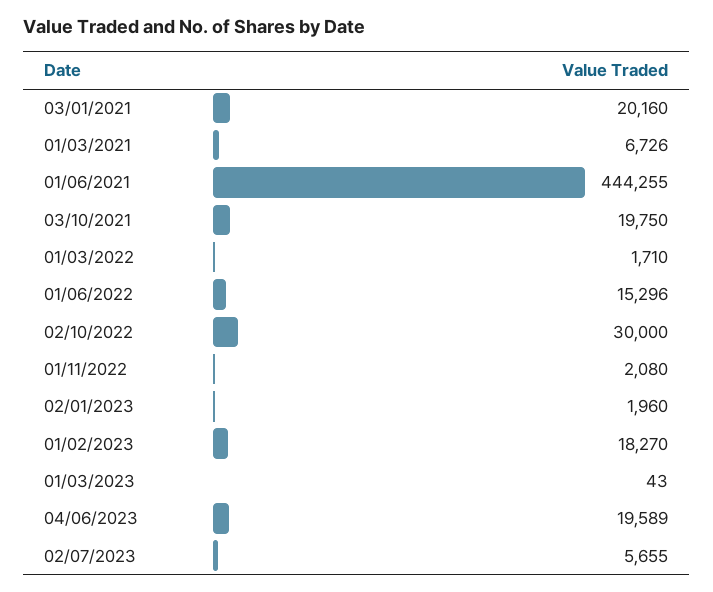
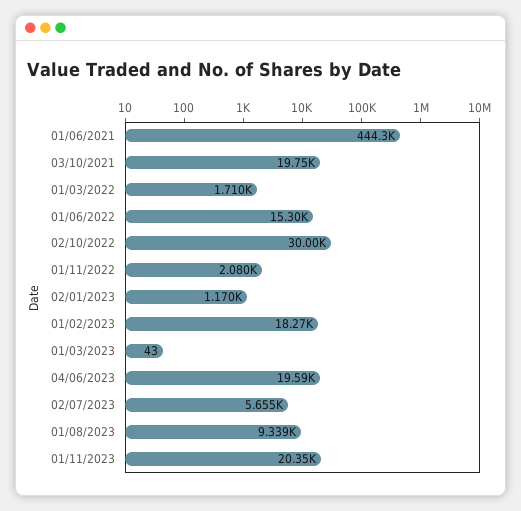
03/01/2021: 20160 -> none
01/03/2021: 6726 -> none
02/01/2023: 1960 -> 1170
01/08/2023: none -> 9339
01/11/2023: none -> 20350

